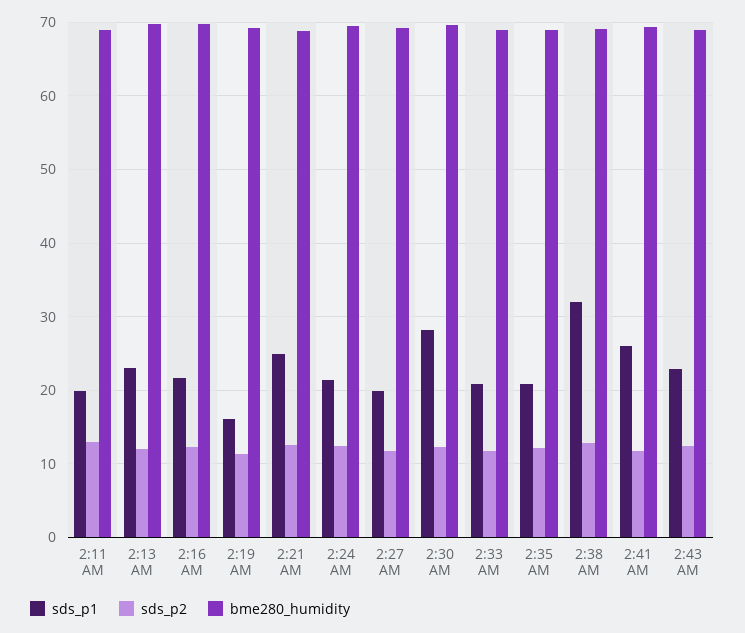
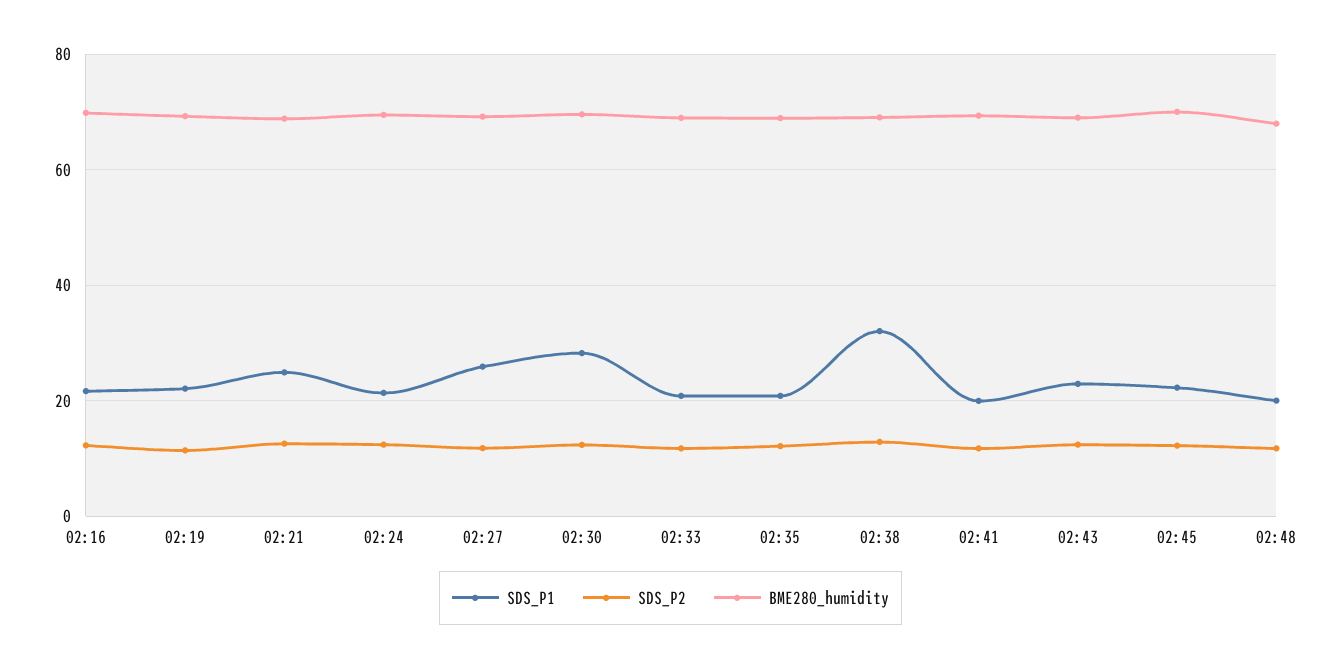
sds_p1, 2:11 AM: 20 -> none
sds_p2, 2:11 AM: 13 -> none
bme280_humidity, 2:11 AM: 69 -> none
sds_p1, 2:13 AM: 23 -> none
sds_p2, 2:13 AM: 12 -> none
bme280_humidity, 2:13 AM: 70 -> none
sds_p1, 2:19 AM: 16 -> 22
sds_p1, 2:27 AM: 20 -> 26
sds_p1, 2:41 AM: 26 -> 20
sds_p1, 02:45: none -> 22
sds_p2, 02:45: none -> 12
bme280_humidity, 02:45: none -> 70
sds_p1, 02:48: none -> 20
sds_p2, 02:48: none -> 12
bme280_humidity, 02:48: none -> 68

